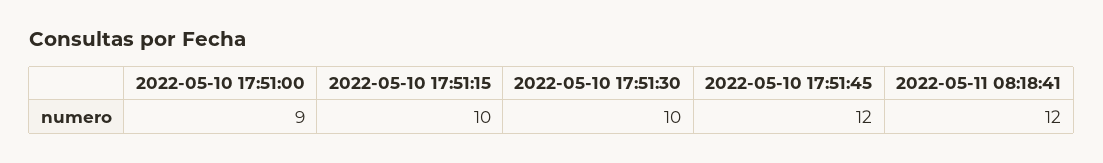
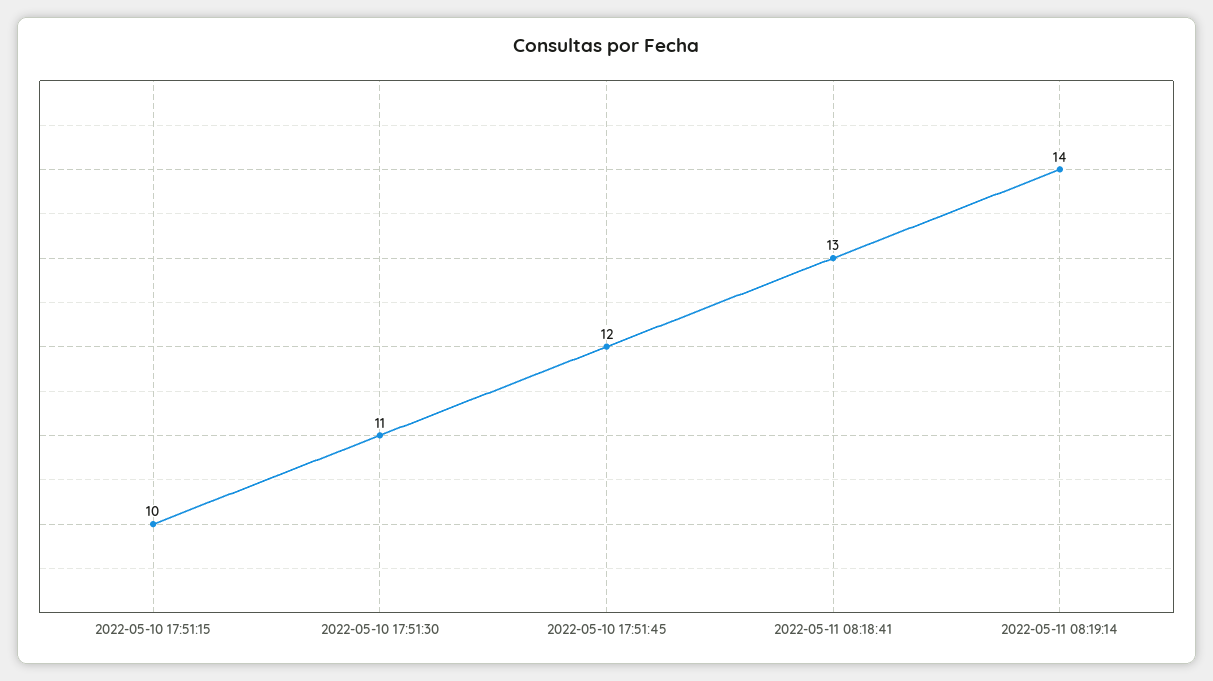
2022-05-10 17:51:00: 9 -> none
2022-05-10 17:51:30: 10 -> 11
2022-05-11 08:18:41: 12 -> 13
2022-05-11 08:19:14: none -> 14

